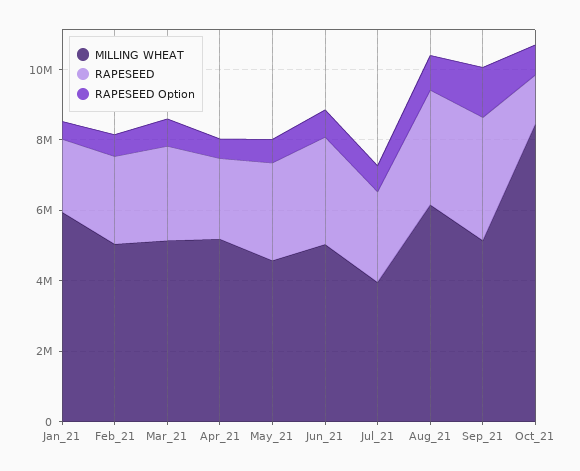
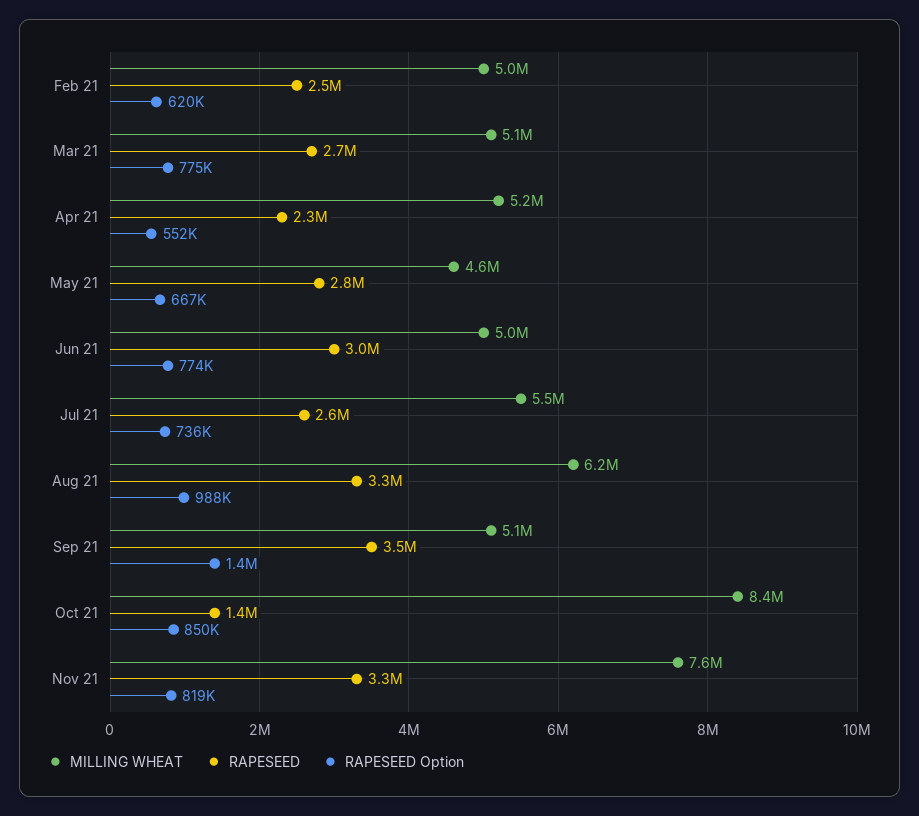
MILLING WHEAT, Jan_21: 6000000 -> none
RAPESEED, Jan_21: 2000000 -> none
RAPESEED Option, Jan_21: 500000 -> none
MILLING WHEAT, Jul_21: 4000000 -> 5500000
MILLING WHEAT, Nov 21: none -> 7600000
RAPESEED, Nov 21: none -> 3300000
RAPESEED Option, Nov 21: none -> 819000

